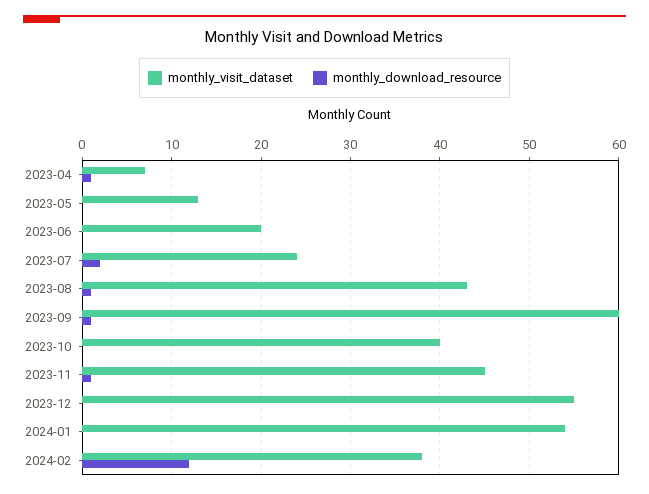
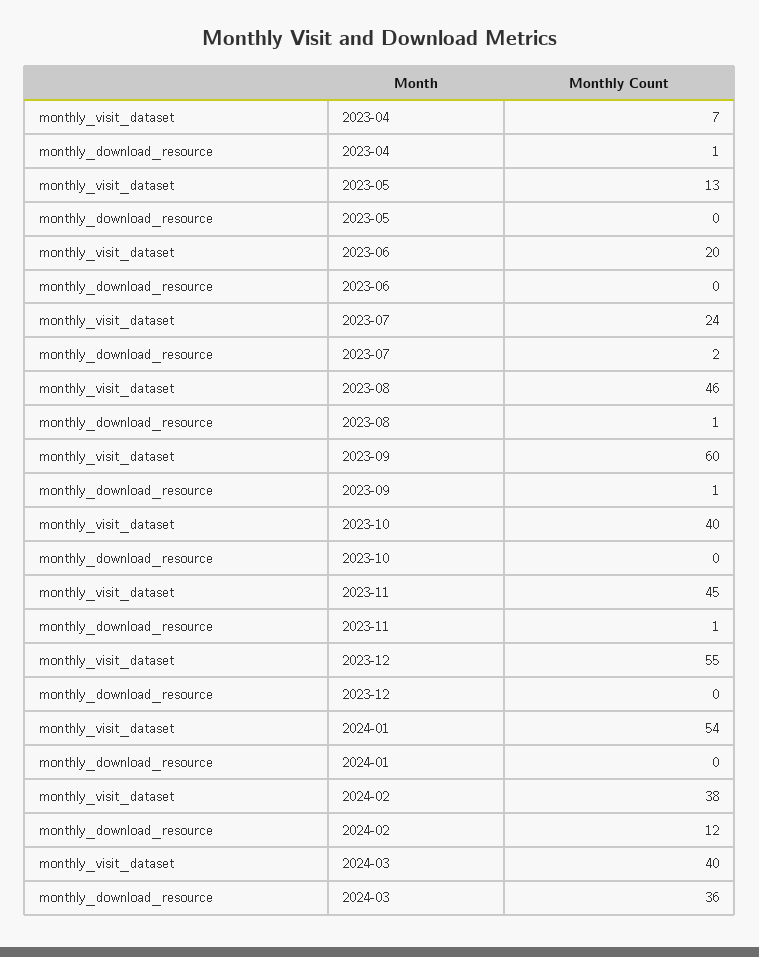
monthly_visit_dataset, 2023-08: 43 -> 46
monthly_visit_dataset, 2024-03: none -> 40
monthly_download_resource, 2024-03: none -> 36

